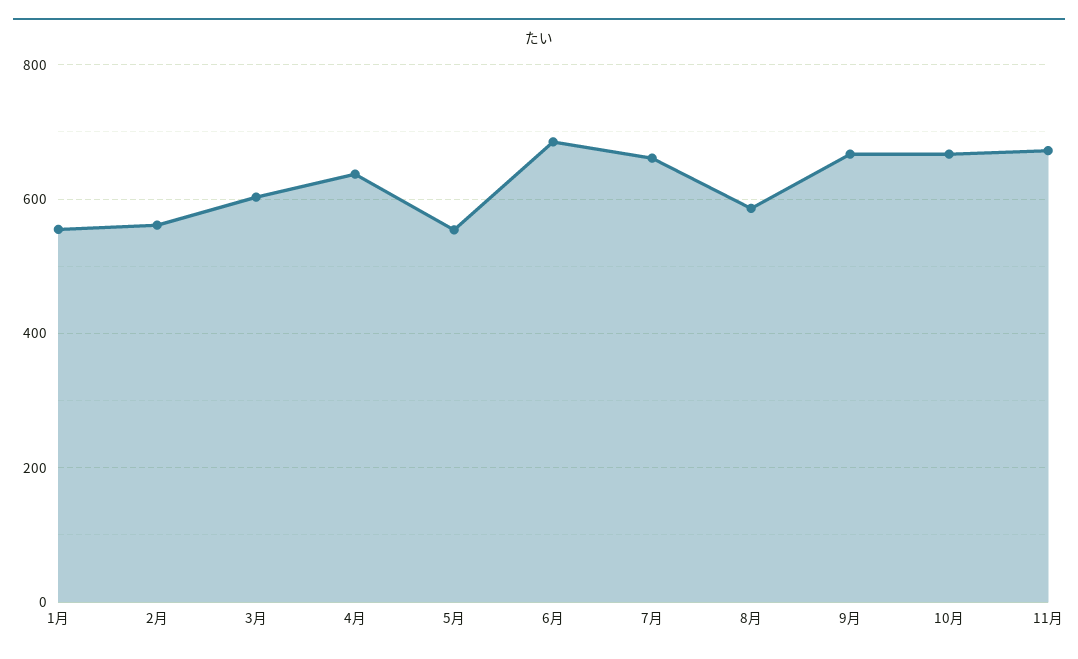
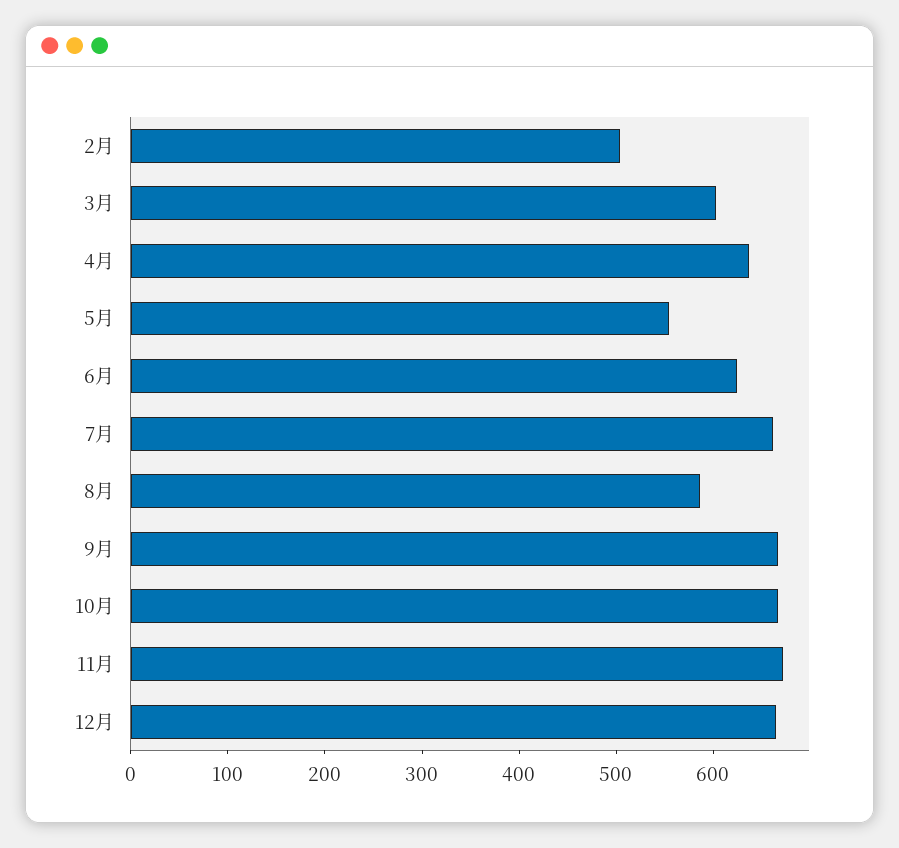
1月: 560 -> none
2月: 560 -> 500
6月: 680 -> 620
12月: none -> 660

